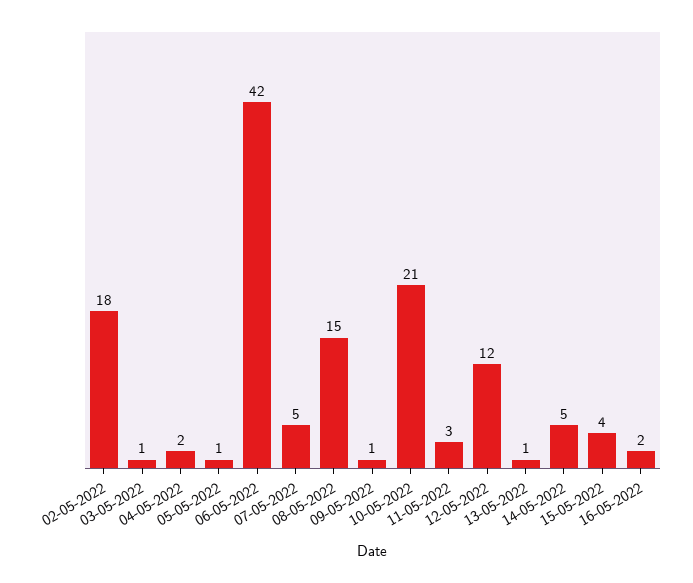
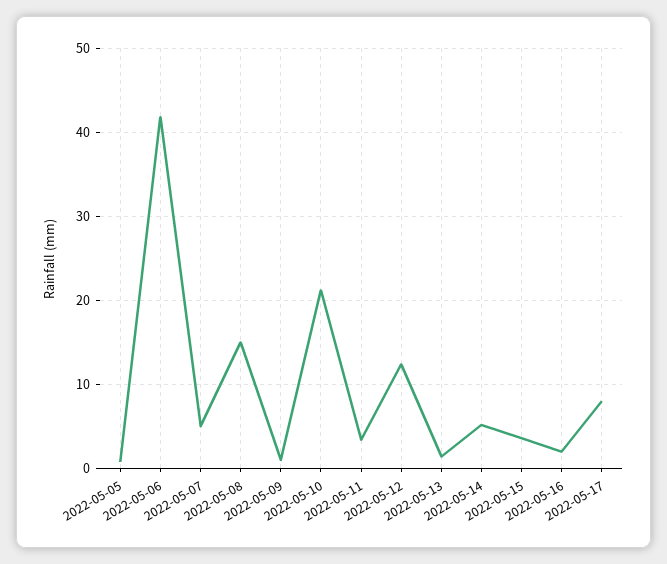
02-05-2022: 18 -> none
03-05-2022: 1 -> none
04-05-2022: 2 -> none
2022-05-17: none -> 8

